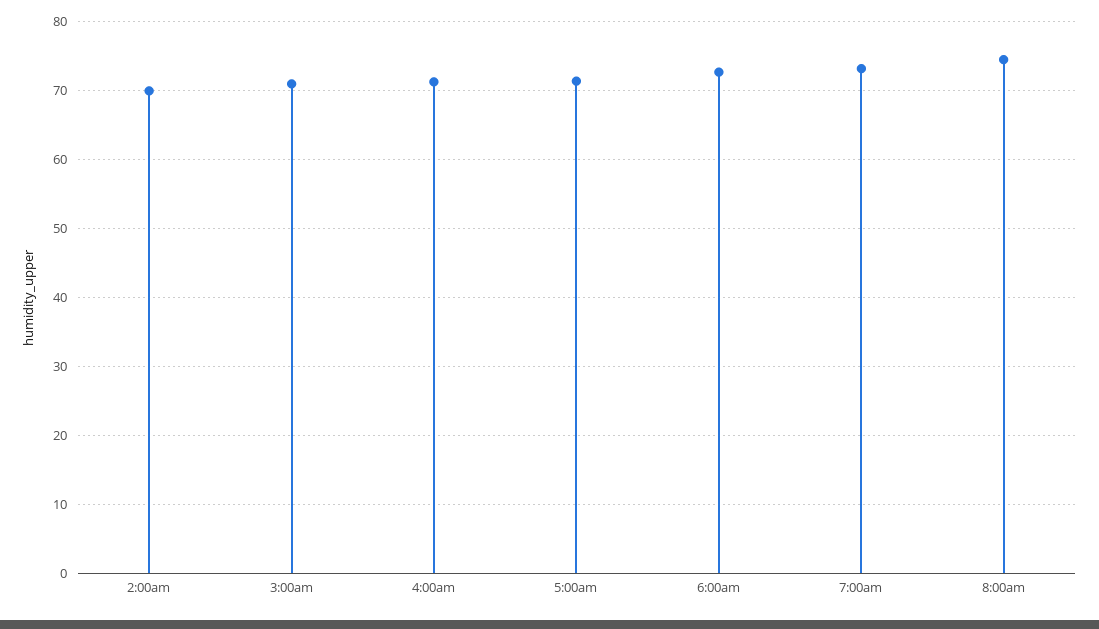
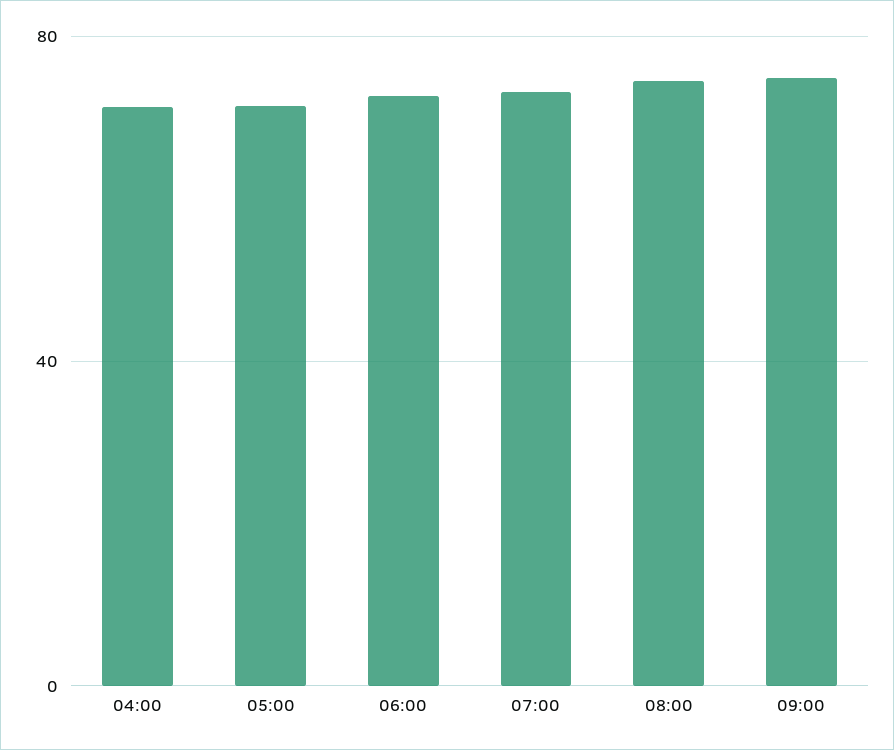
2:00am: 70 -> none
3:00am: 71 -> none
09:00: none -> 75

